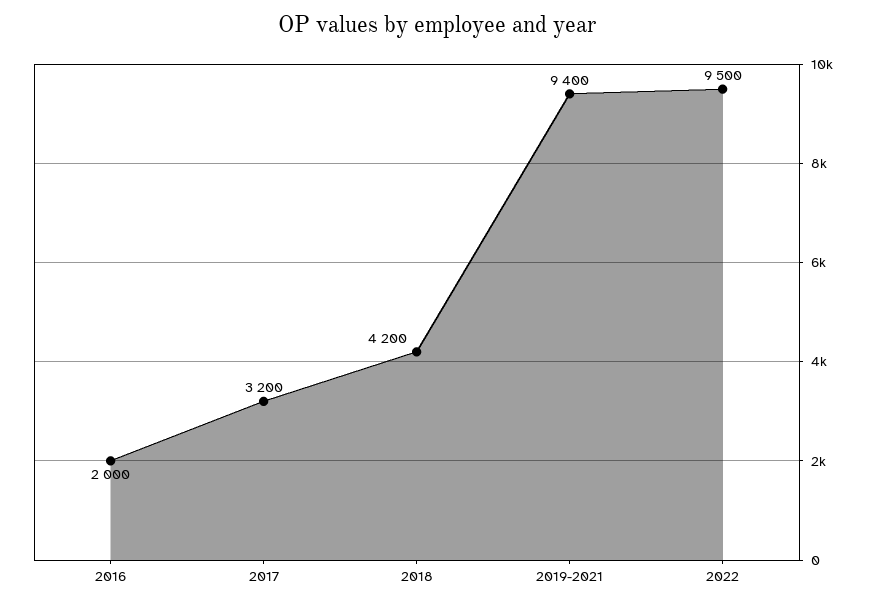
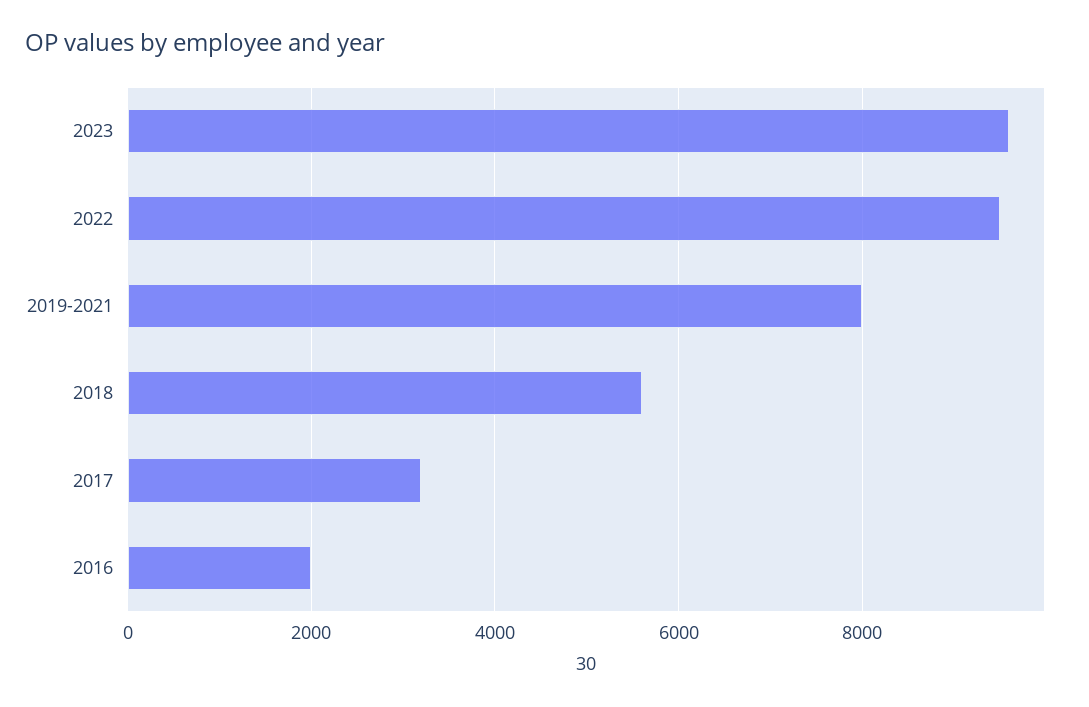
2018: 4200 -> 5600
2019-2021: 9400 -> 8000
2023: none -> 9600

